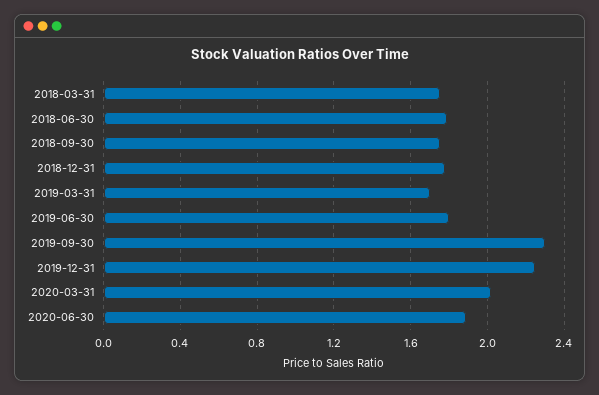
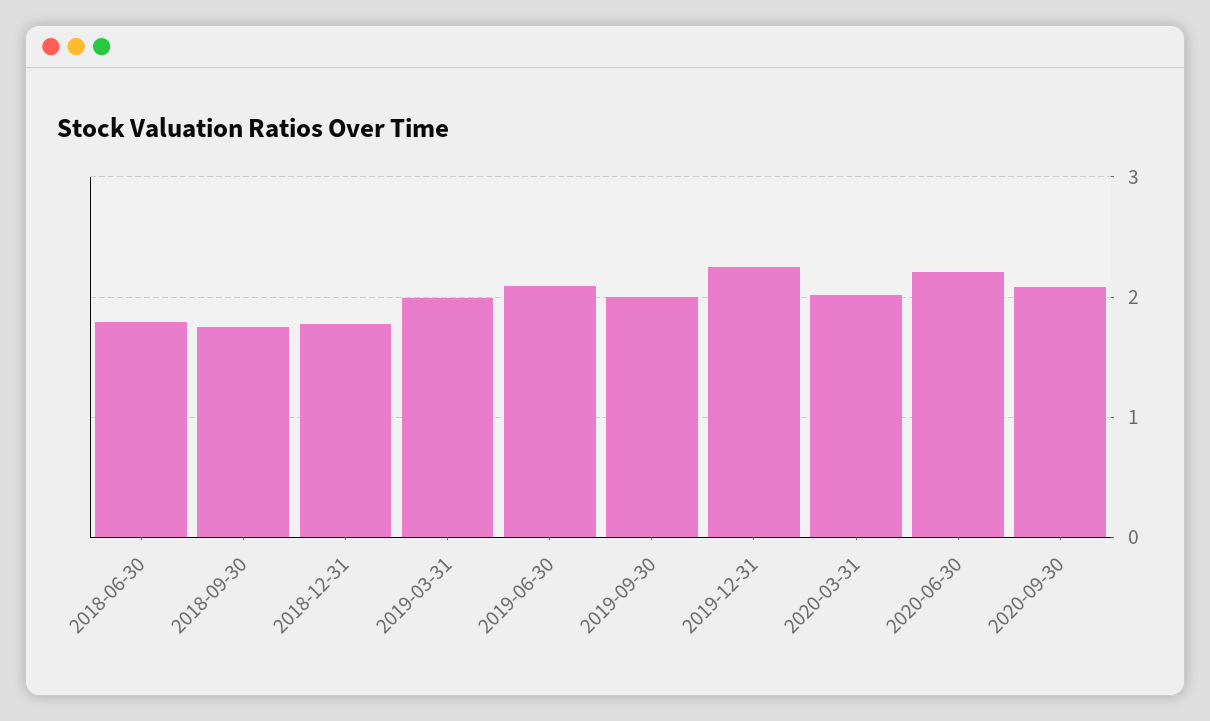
2018-03-31: 1.75 -> none
2019-03-31: 1.7 -> 2
2019-06-30: 1.8 -> 2.1
2019-09-30: 2.3 -> 2
2020-06-30: 1.9 -> 2.2
2020-09-30: none -> 2.1

